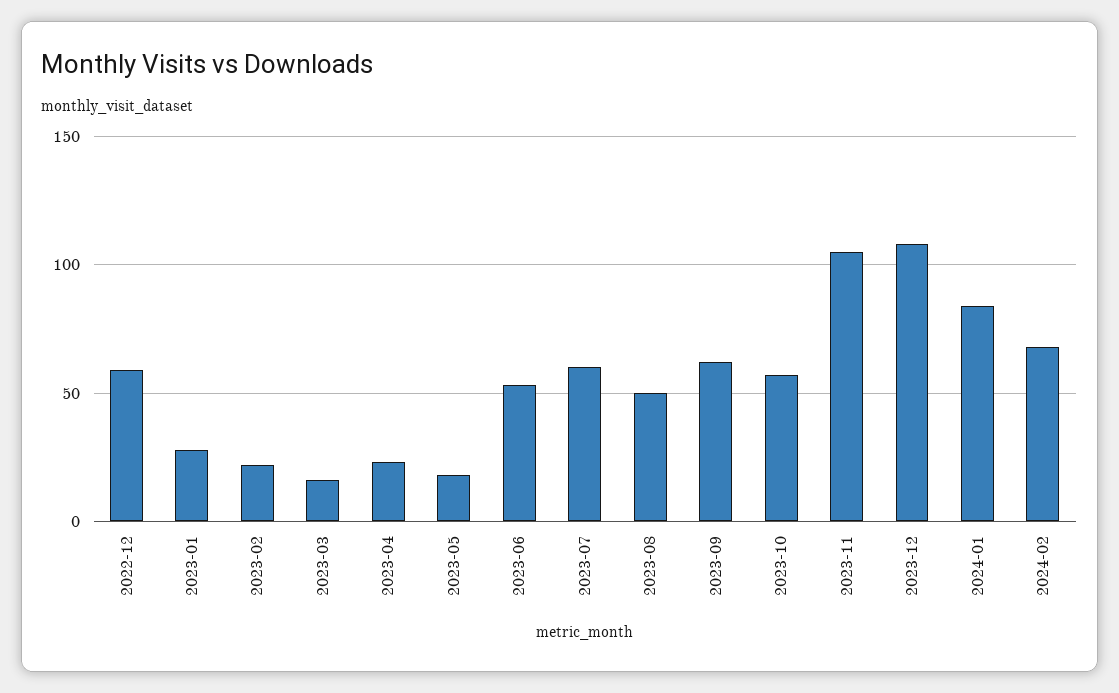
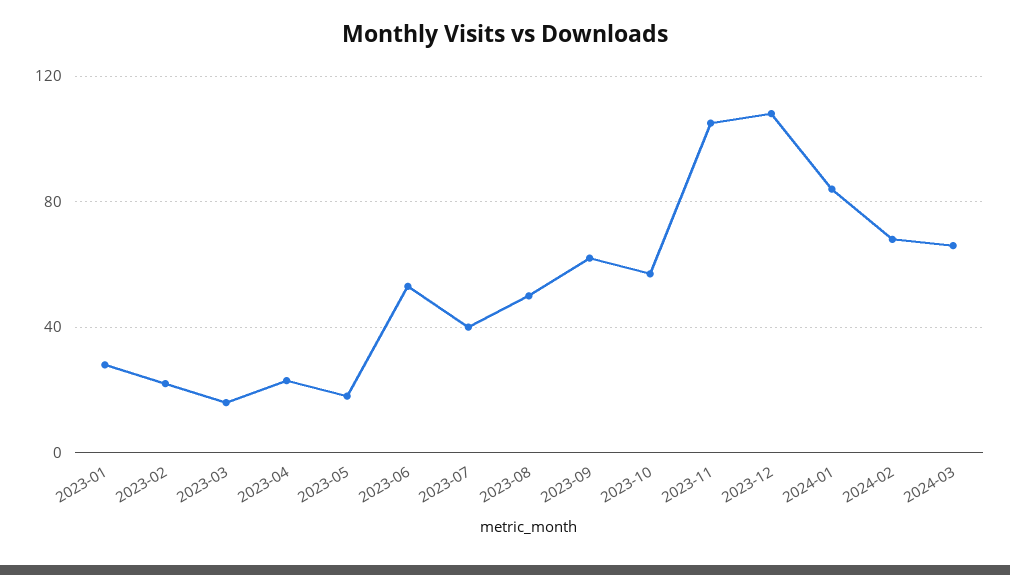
2022-12: 60 -> none
2023-07: 60 -> 40
2024-03: none -> 65

